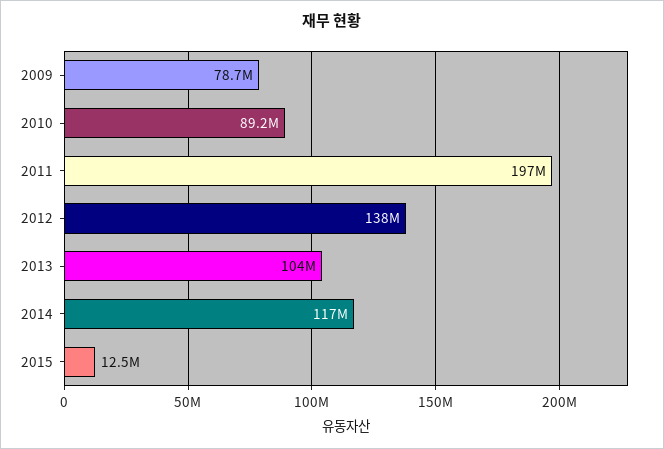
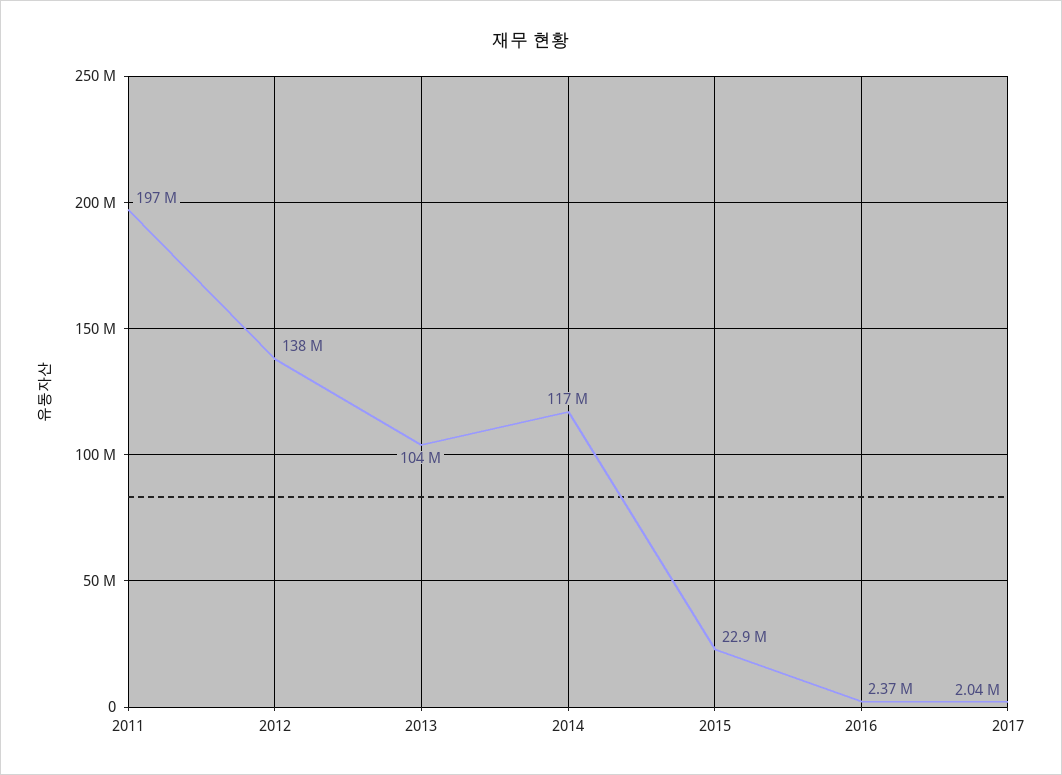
2009: 78700000 -> none
2010: 89200000 -> none
2015: 12500000 -> 22900000
2016: none -> 2370000
2017: none -> 2040000

